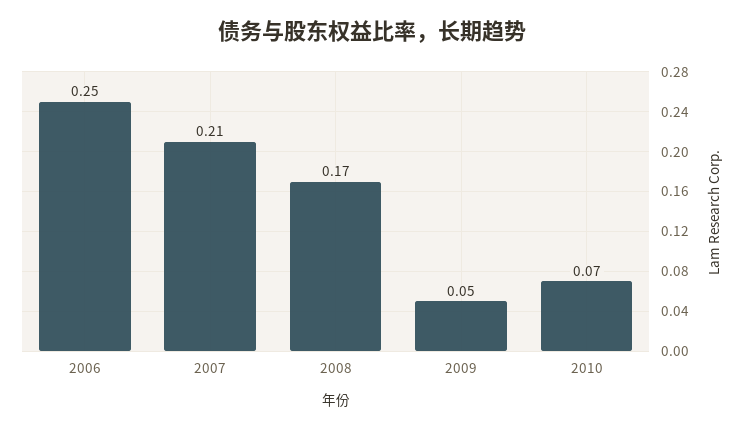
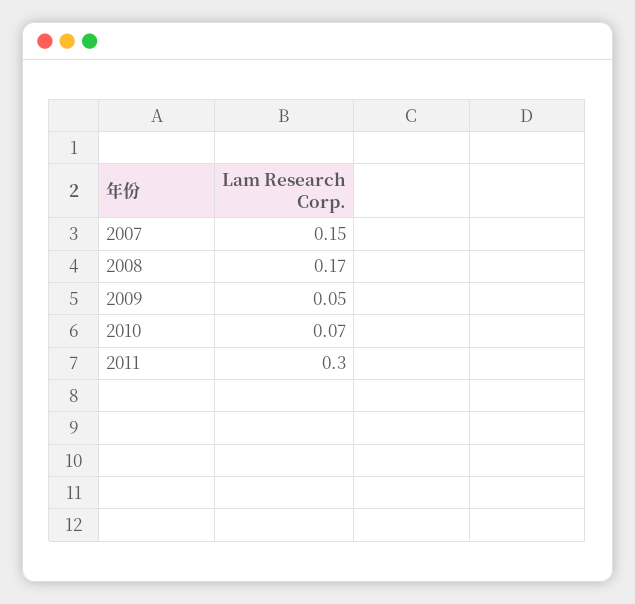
2006: 0.25 -> none
2007: 0.21 -> 0.15
2011: none -> 0.3

